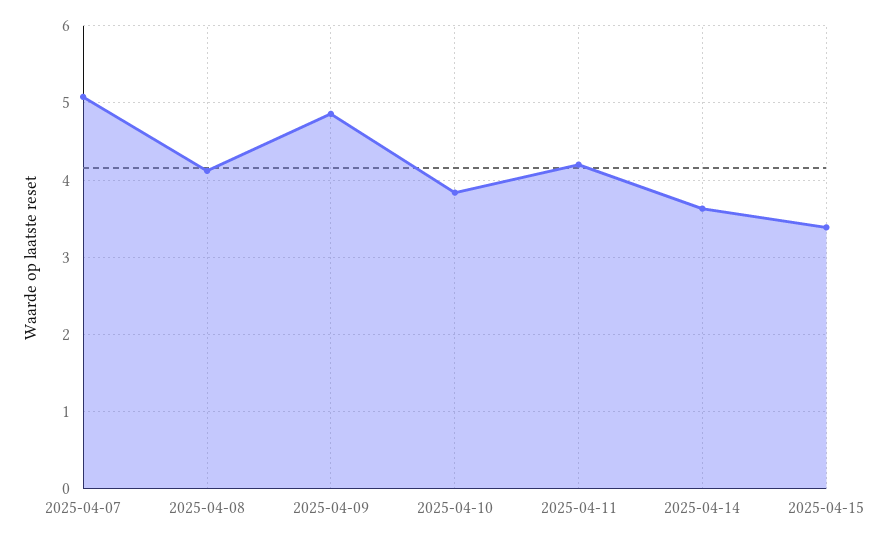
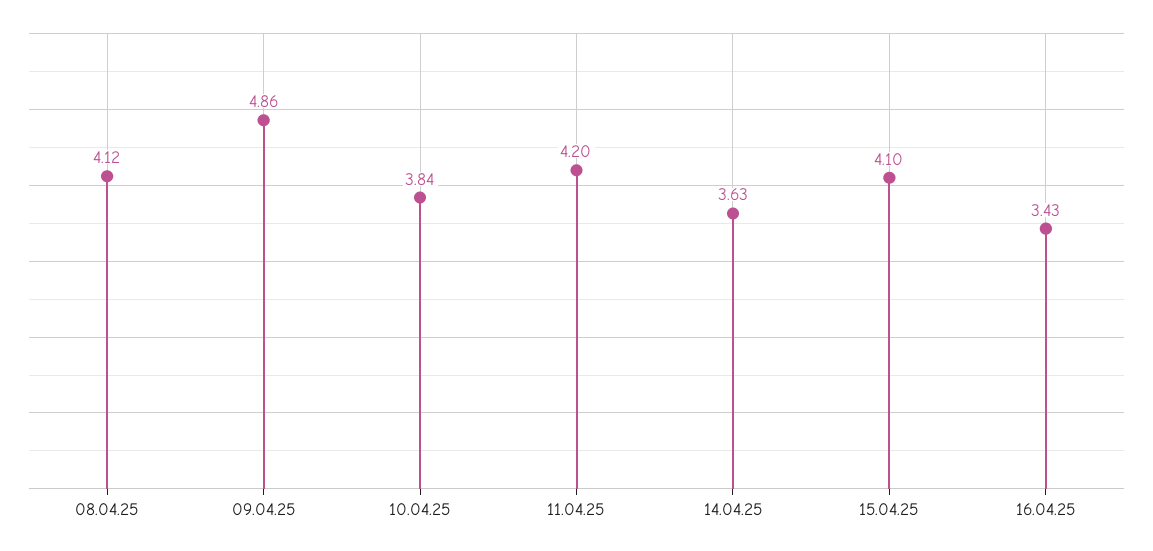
2025-04-07: 5.1 -> none
2025-04-15: 3.4 -> 4.1
16.04.25: none -> 3.43

